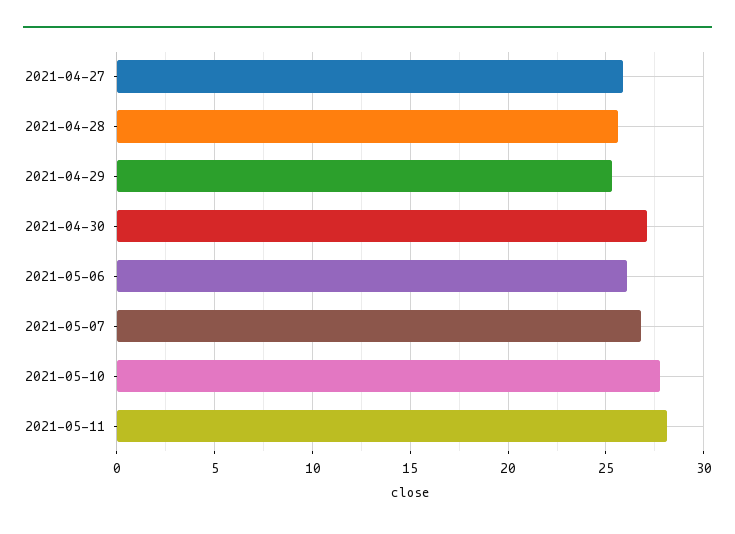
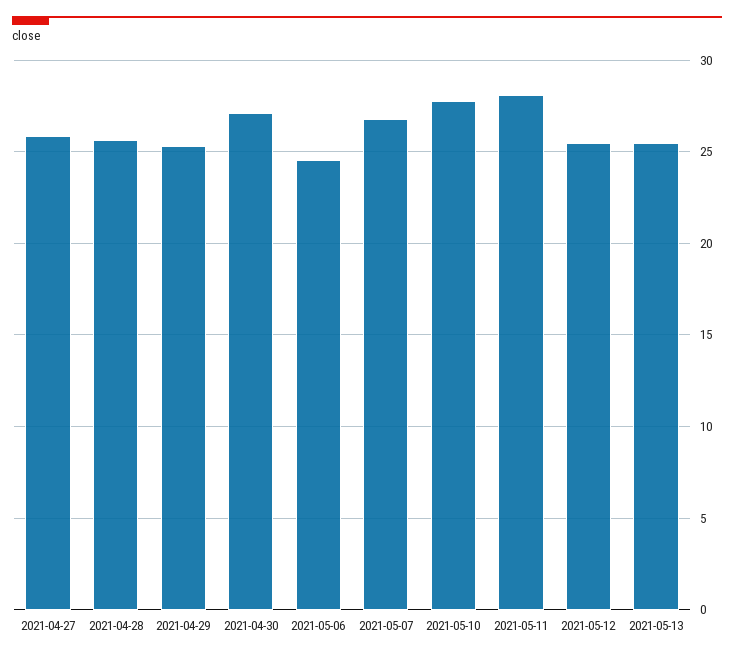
2021-05-06: 26 -> 24.5
2021-05-12: none -> 25.5
2021-05-13: none -> 25.5

